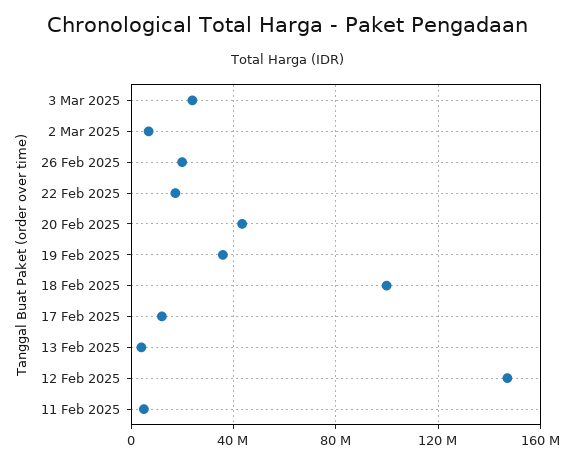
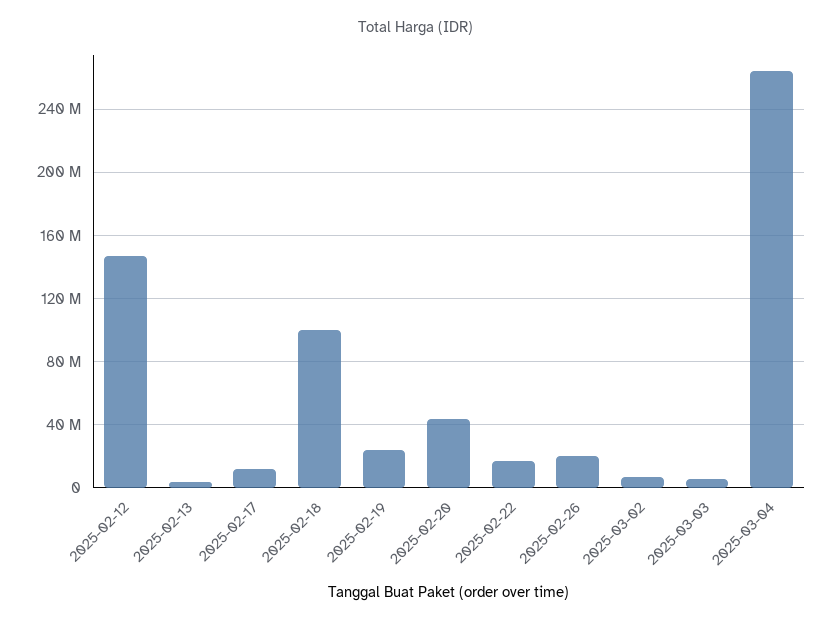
3 Mar 2025: 25000000 -> 5000000
19 Feb 2025: 35000000 -> 25000000
11 Feb 2025: 5000000 -> none
2025-03-04: none -> 265000000

